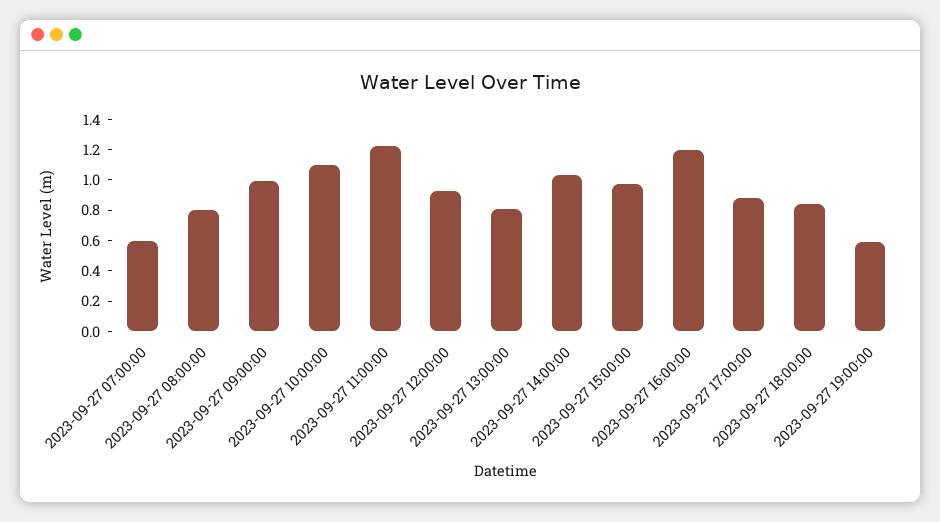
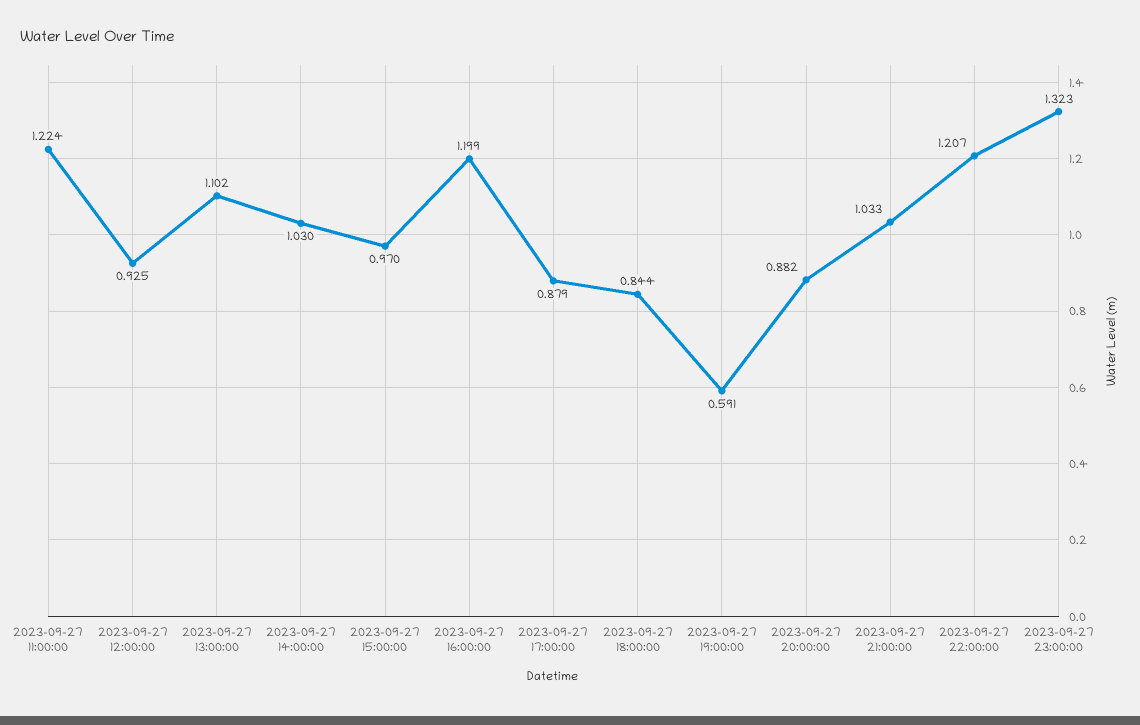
2023-09-27 07:00:00: 0.6 -> none
2023-09-27 08:00:00: 0.8 -> none
2023-09-27 09:00:00: 1 -> none
2023-09-27 10:00:00: 1.1 -> none
2023-09-27 13:00:00: 0.8 -> 1.102
2023-09-27 20:00:00: none -> 0.882
2023-09-27 21:00:00: none -> 1.033
2023-09-27 22:00:00: none -> 1.207
2023-09-27 23:00:00: none -> 1.323

